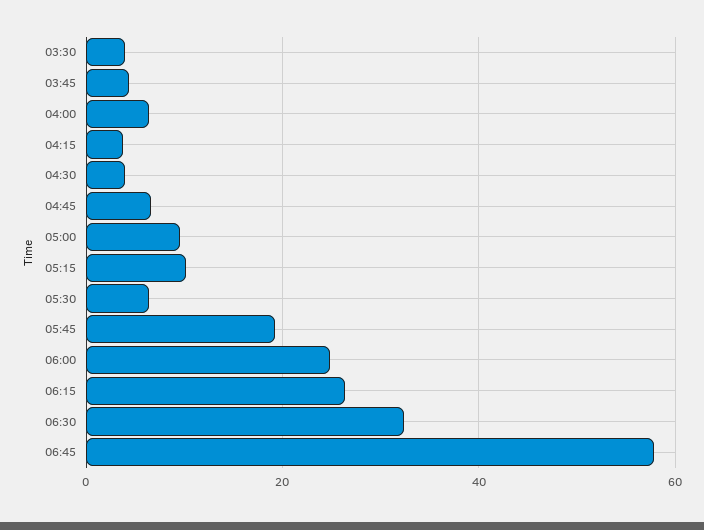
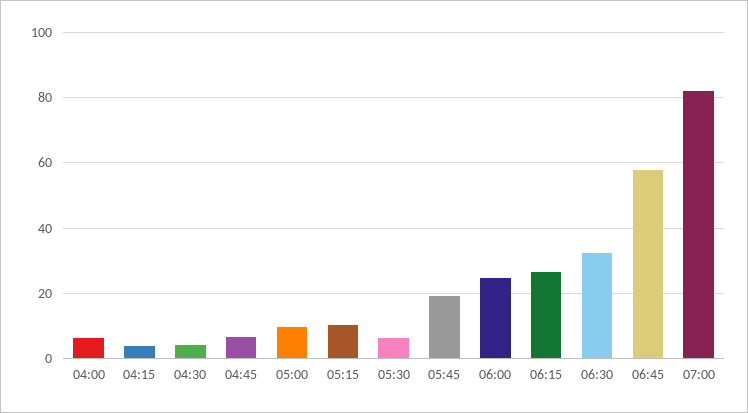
03:30: 4 -> none
03:45: 4 -> none
07:00: none -> 82

